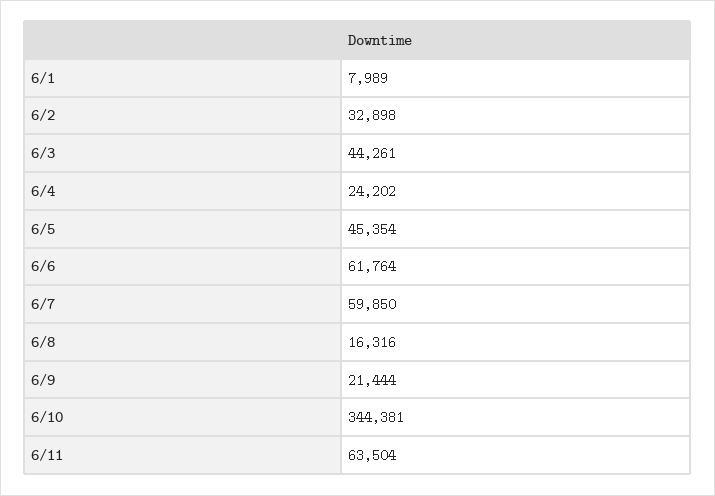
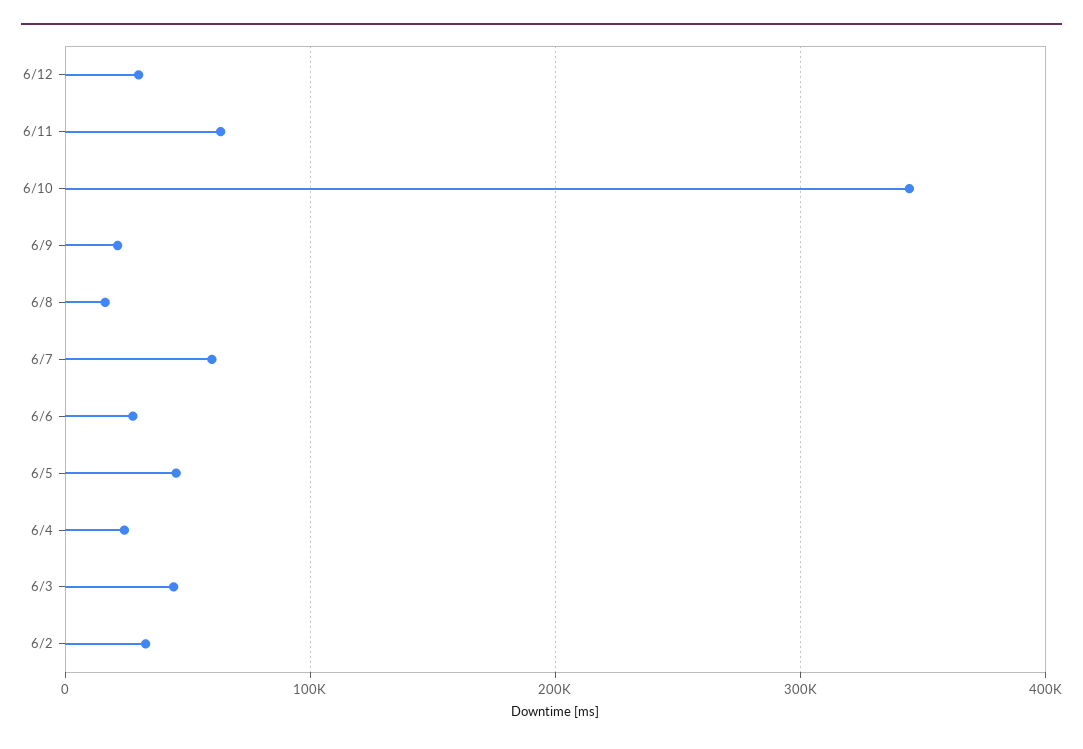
6/1: 7989 -> none
6/6: 61764 -> 30000
6/12: none -> 30000

